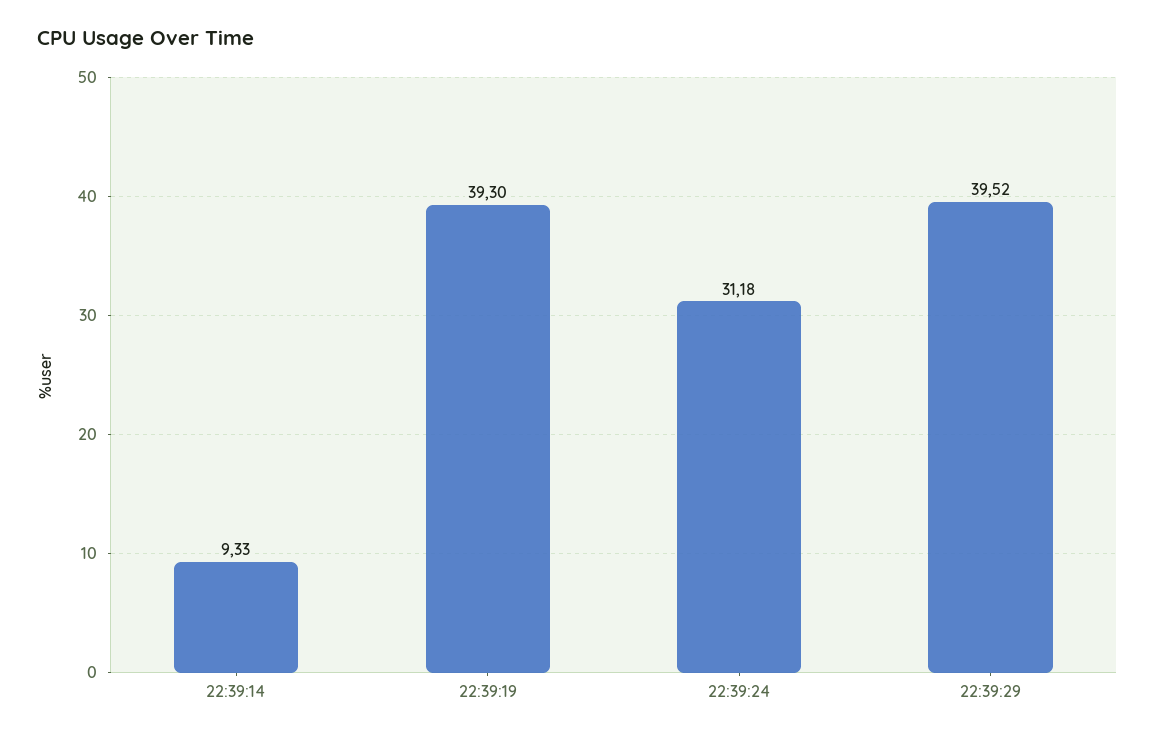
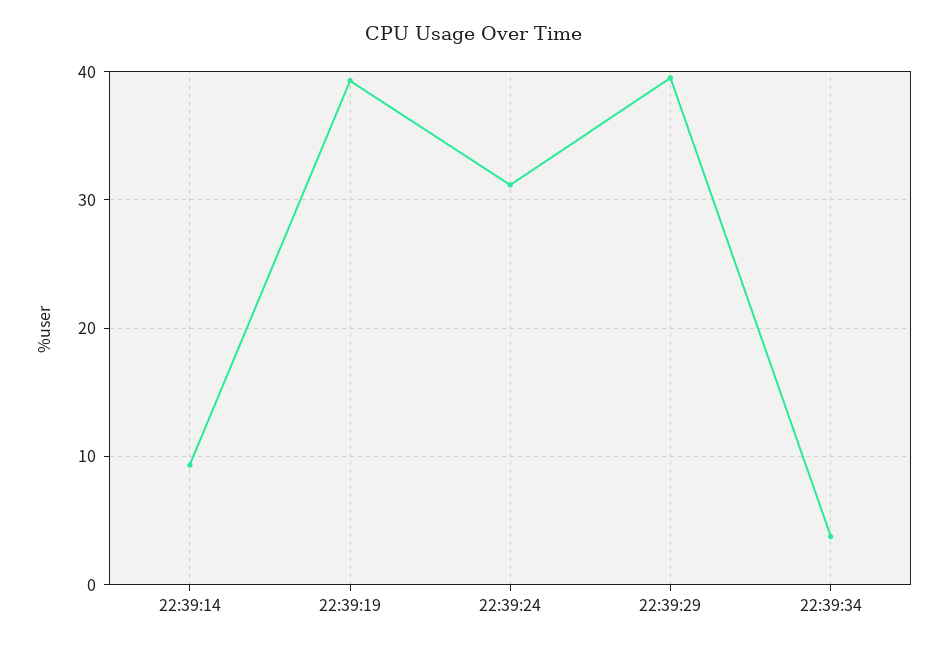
22:39:34: none -> 4

